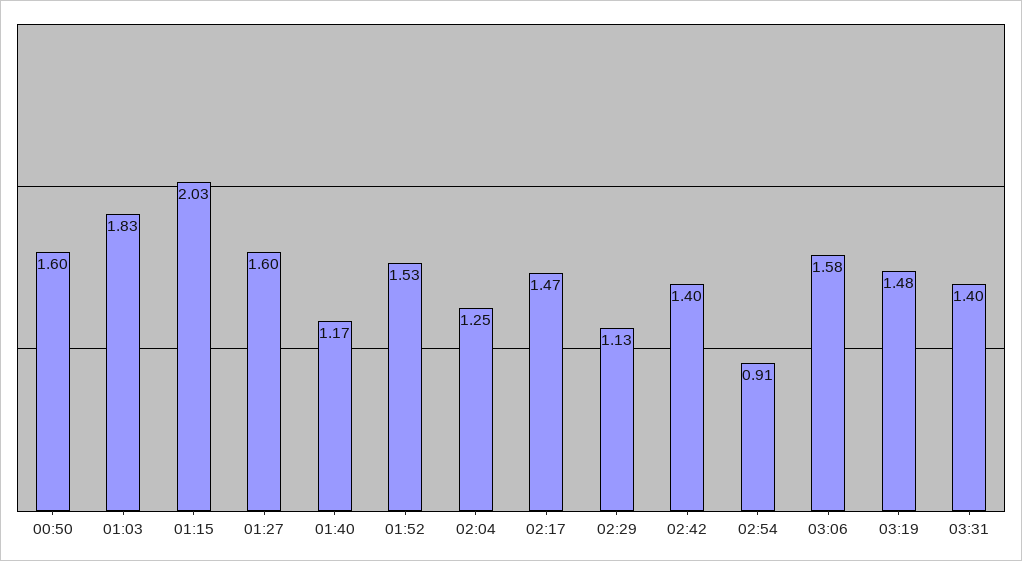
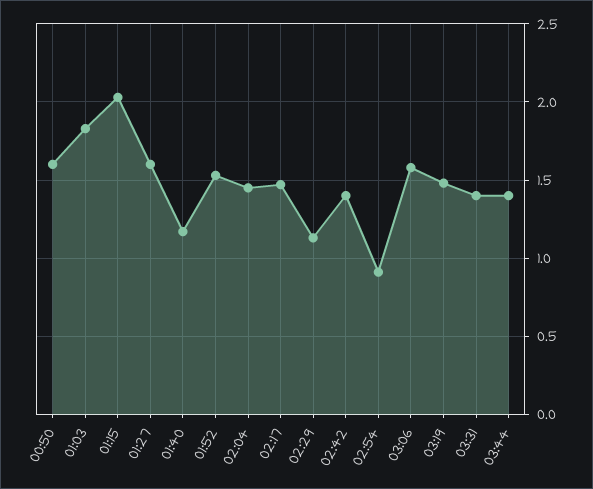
02:04: 1.25 -> 1.45
03:44: none -> 1.4

